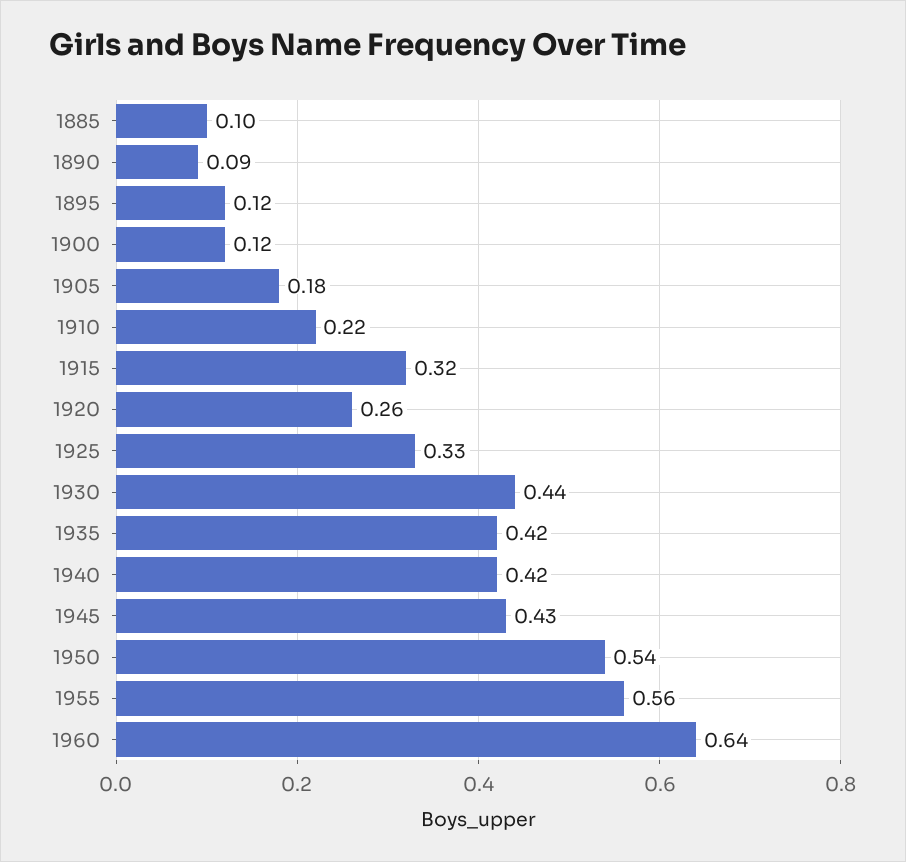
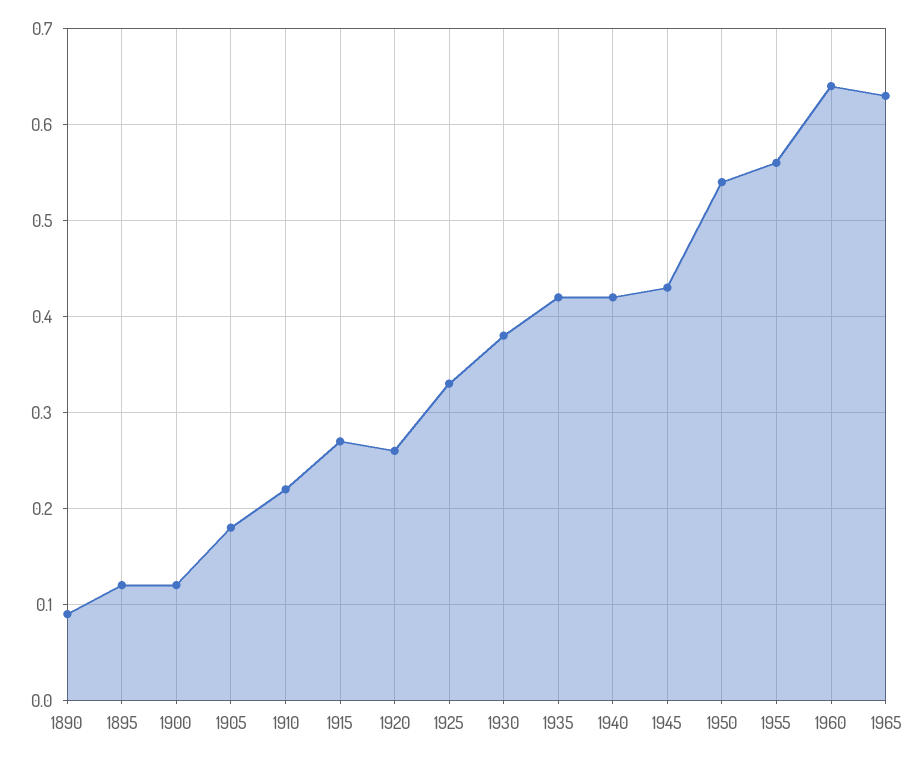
1885: 0.1 -> none
1915: 0.32 -> 0.27
1930: 0.44 -> 0.38
1965: none -> 0.63

